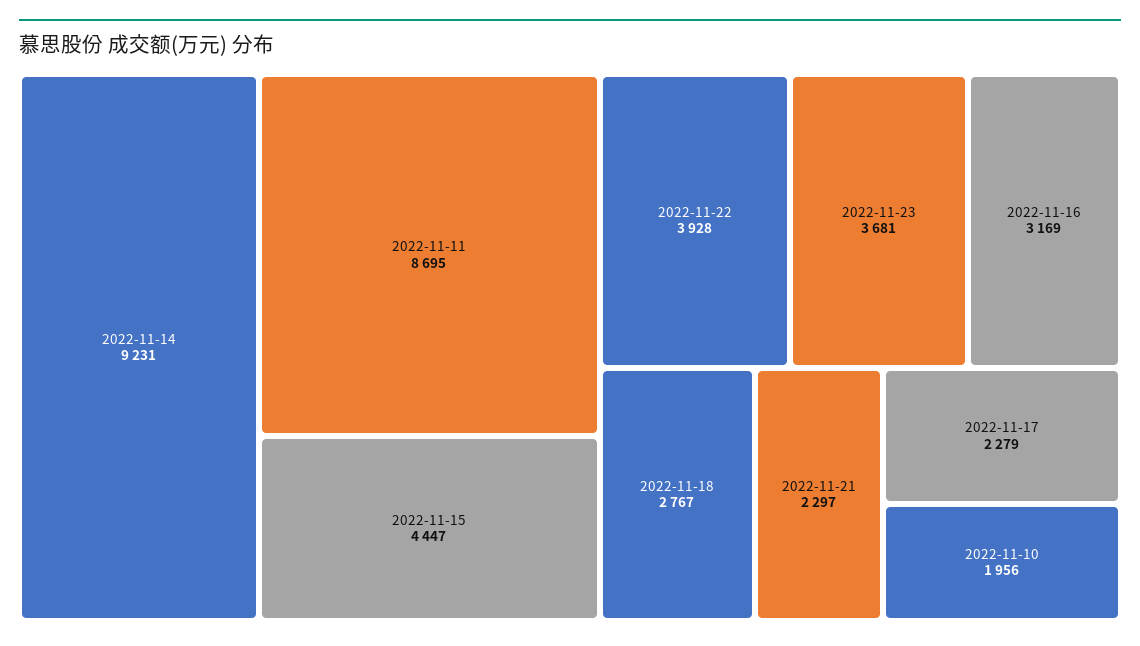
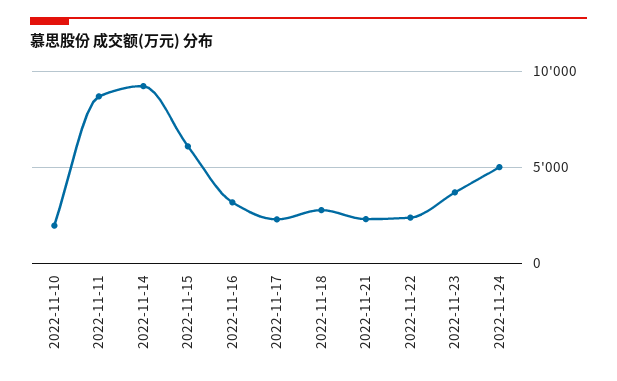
2022-11-15: 4447 -> 6000
2022-11-22: 3928 -> 2500
2022-11-24: none -> 5000

